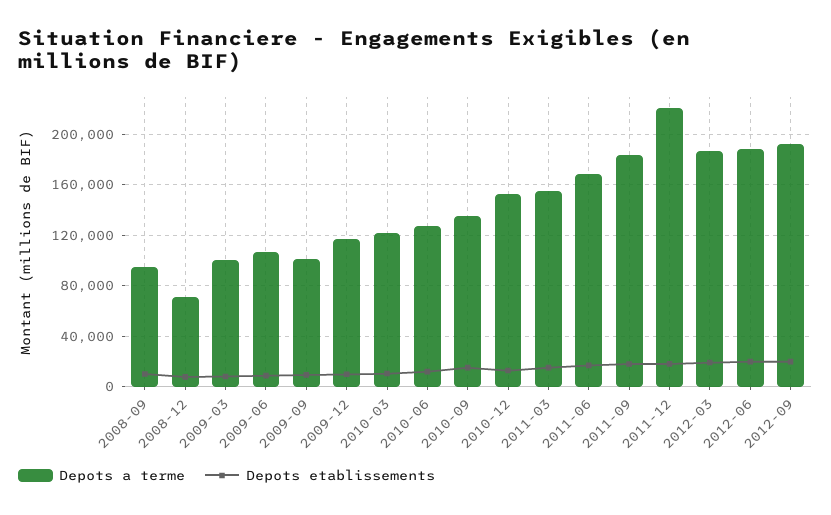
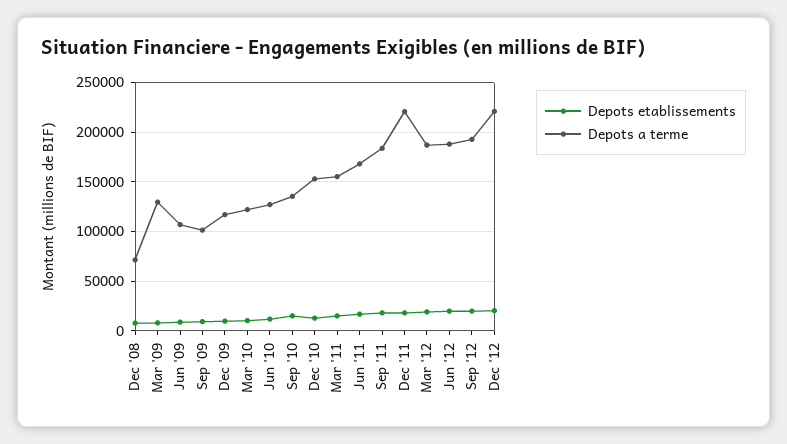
Depots a terme, 2008-09: 95000 -> none
Depots etablissements, 2008-09: 10000 -> none
Depots a terme, 2009-03: 100000 -> 130000
Depots etablissements, Dec '12: none -> 20000
Depots a terme, Dec '12: none -> 220000

